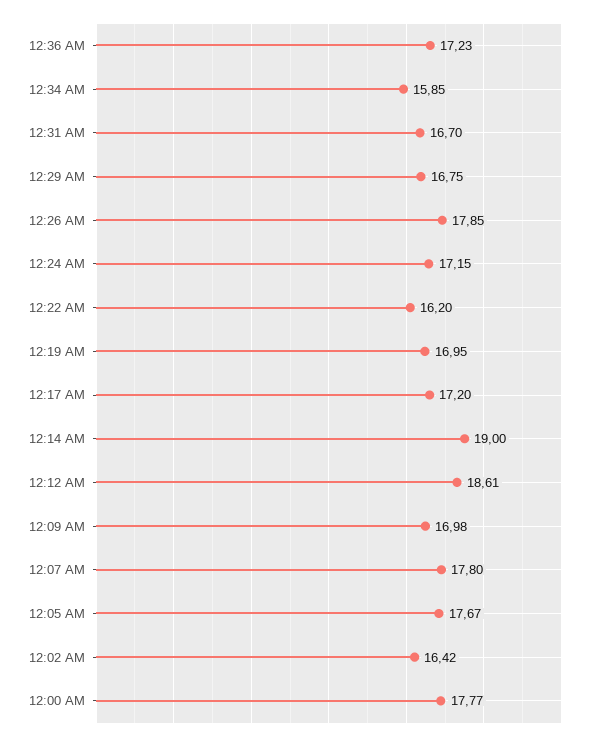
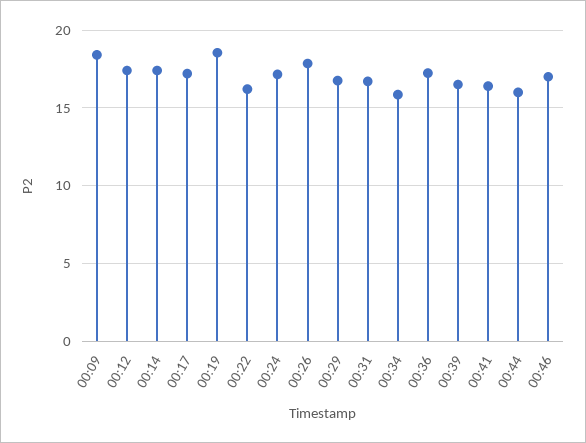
12:19 AM: 16.95 -> 18.5
12:14 AM: 19 -> 17.5
12:12 AM: 18.61 -> 17.5
12:09 AM: 16.98 -> 18.5
12:07 AM: 17.8 -> none
12:05 AM: 17.67 -> none
12:02 AM: 16.42 -> none
12:00 AM: 17.77 -> none
00:39: none -> 16.5
00:41: none -> 16.5
00:44: none -> 16
00:46: none -> 17

